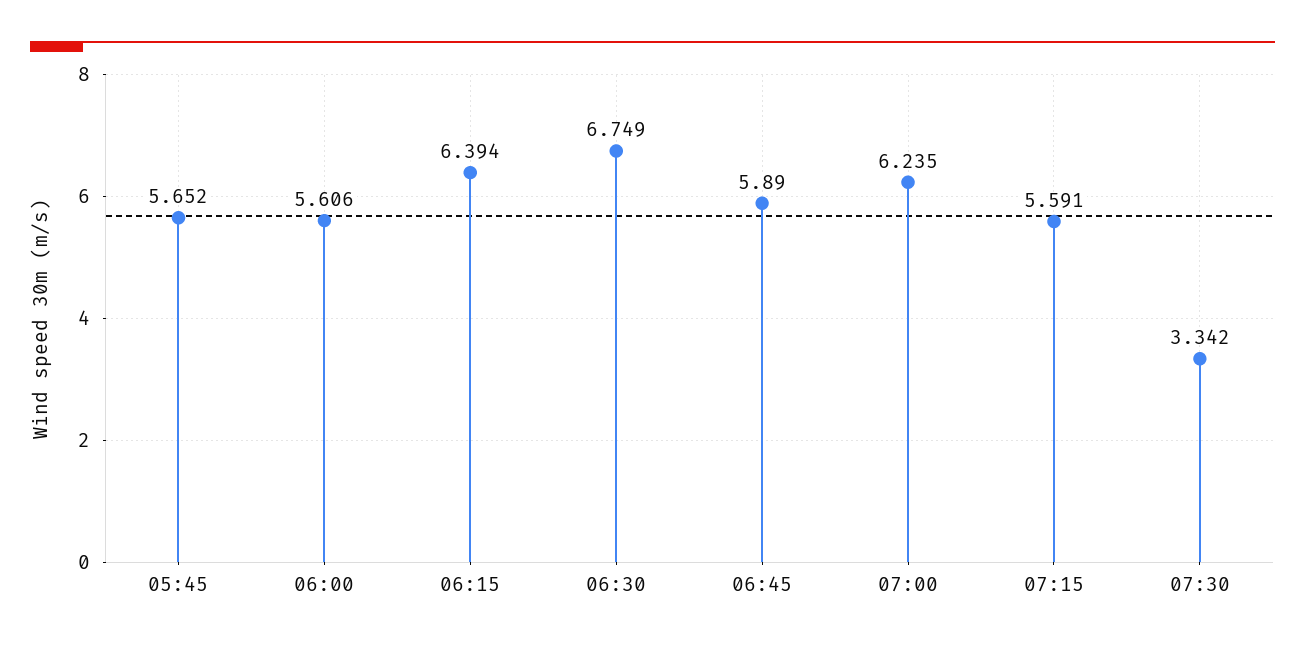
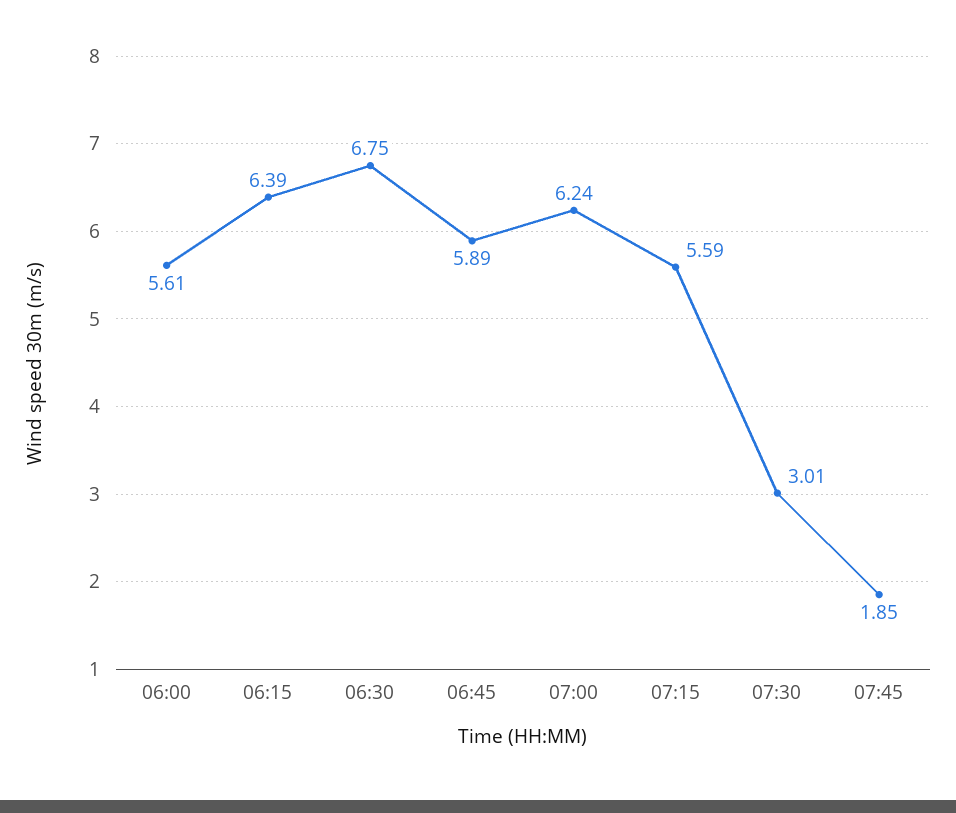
05:45: 5.652 -> none
07:30: 3.342 -> 3.01
07:45: none -> 1.85

